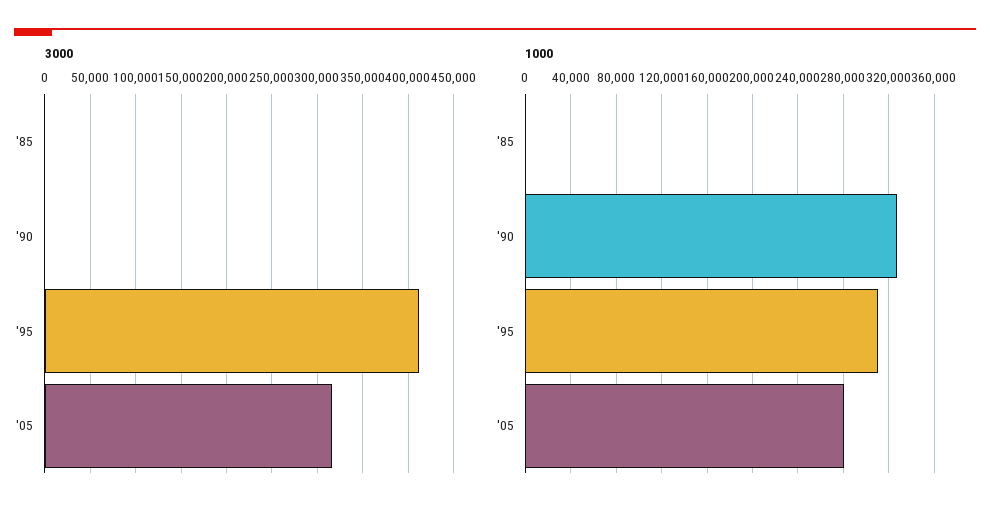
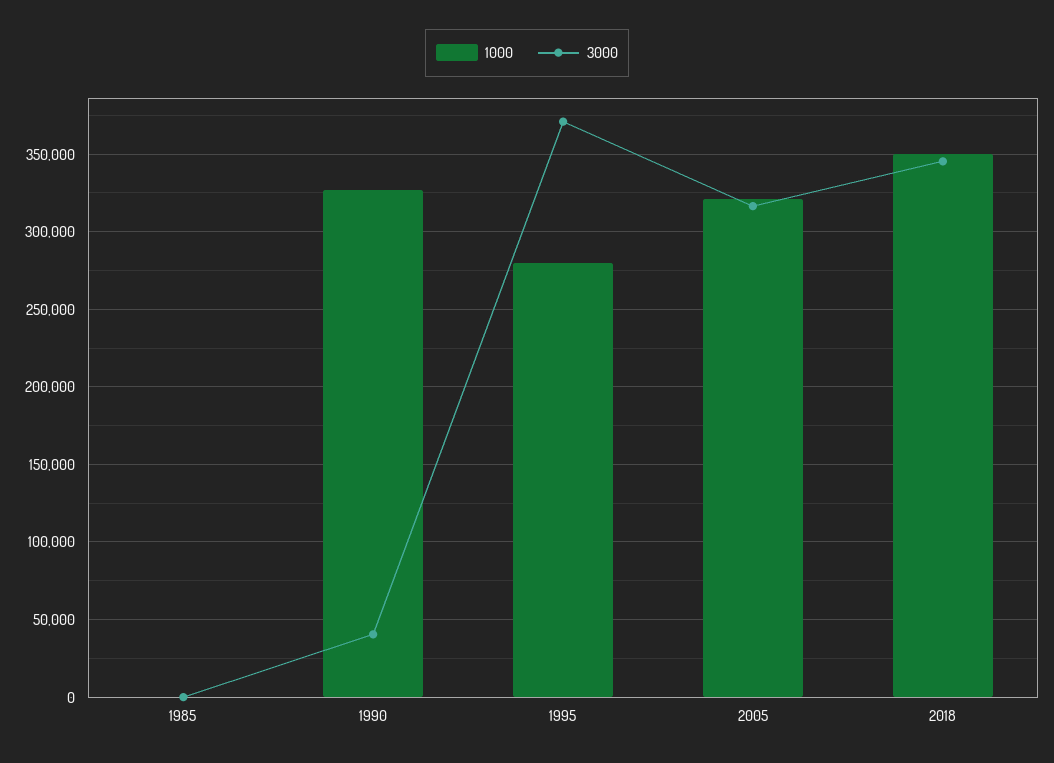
3000, '90: 0 -> 40000
3000, '95: 410000 -> 370000
1000, '95: 310000 -> 280000
1000, '05: 280000 -> 320000
1000, 2018: none -> 350000
3000, 2018: none -> 345000

